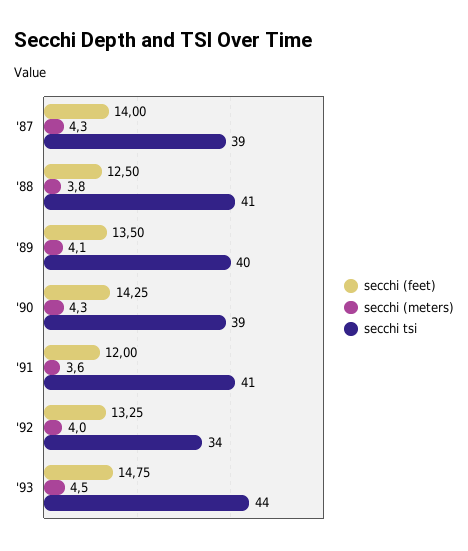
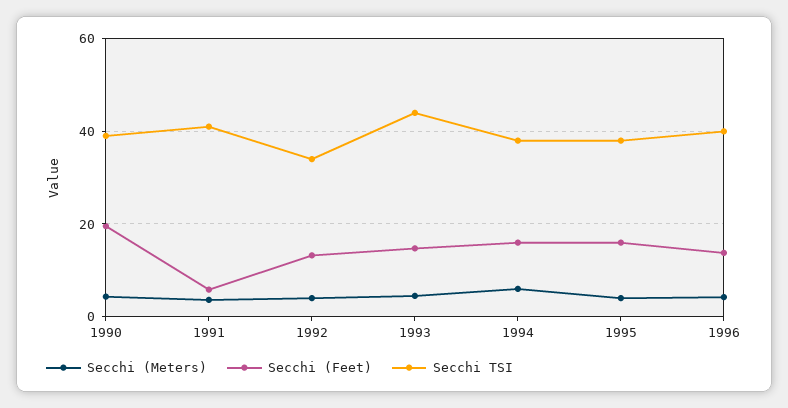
secchi (feet), '87: 14 -> none
secchi (meters), '87: 4.3 -> none
secchi tsi, '87: 39 -> none
secchi (feet), '88: 12.5 -> none
secchi (meters), '88: 3.8 -> none
secchi tsi, '88: 41 -> none
secchi (feet), '89: 13.5 -> none
secchi (meters), '89: 4.1 -> none
secchi tsi, '89: 40 -> none
secchi (feet), '90: 14.25 -> 20
secchi (feet), '91: 12 -> 6
secchi (meters), 1994: none -> 6
secchi (feet), 1994: none -> 16
secchi tsi, 1994: none -> 38
secchi (meters), 1995: none -> 4
secchi (feet), 1995: none -> 16
secchi tsi, 1995: none -> 38
secchi (meters), 1996: none -> 4
secchi (feet), 1996: none -> 14
secchi tsi, 1996: none -> 40

